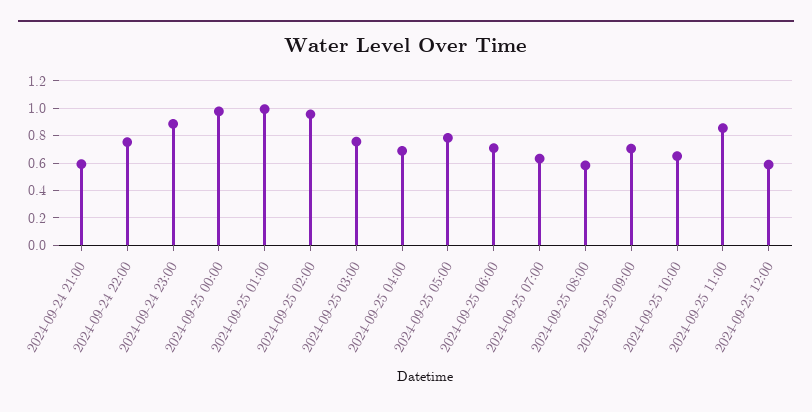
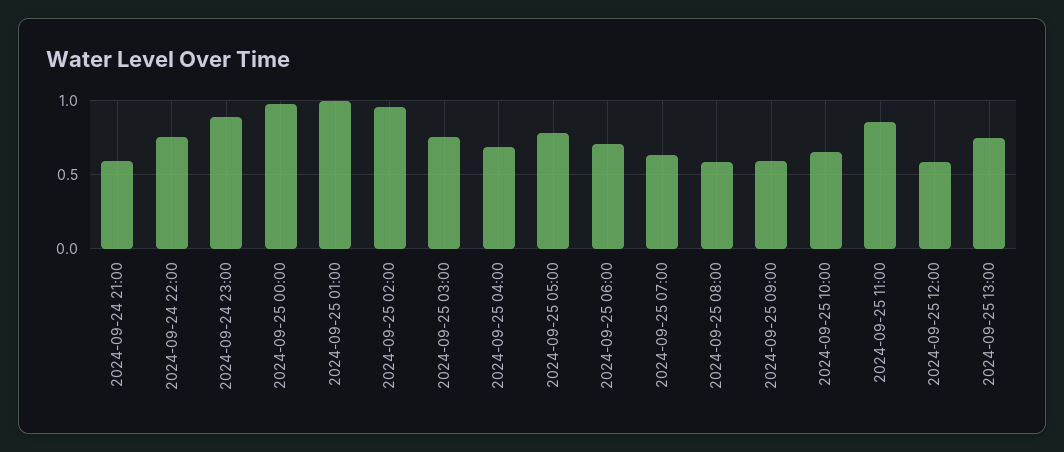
2024-09-25 09:00: 0.7 -> 0.6
2024-09-25 13:00: none -> 0.75

